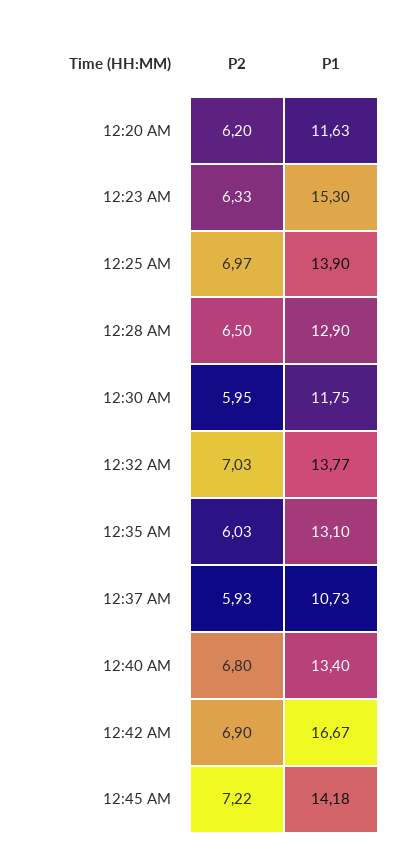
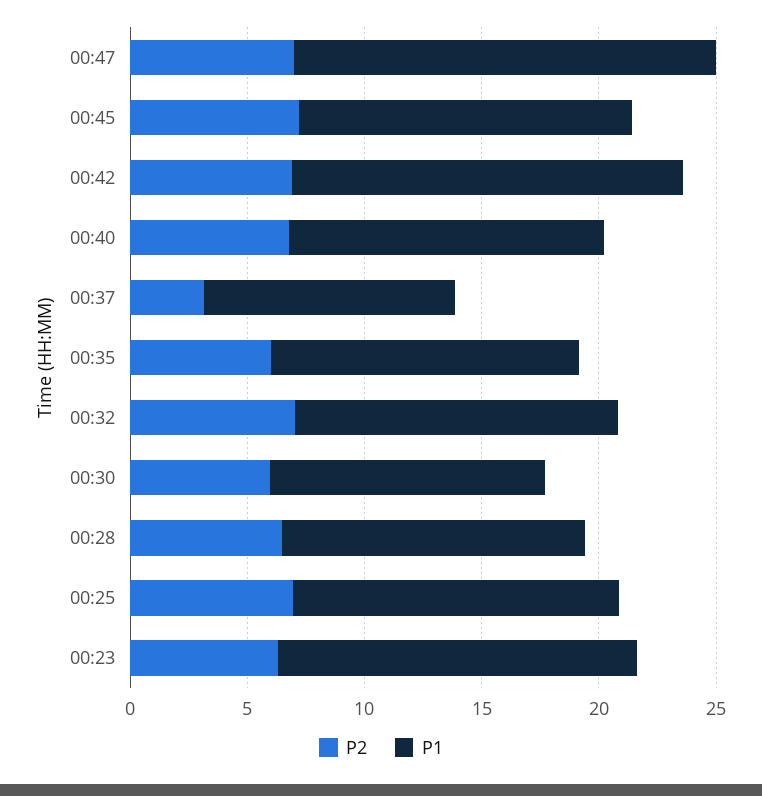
P2, 12:20 AM: 6.2 -> none
P1, 12:20 AM: 11.63 -> none
P2, 12:37 AM: 5.93 -> 3
P2, 00:47: none -> 7
P1, 00:47: none -> 18

